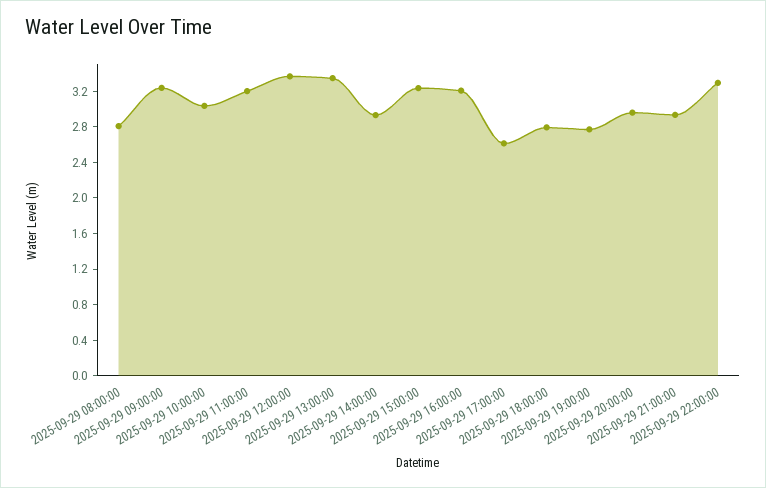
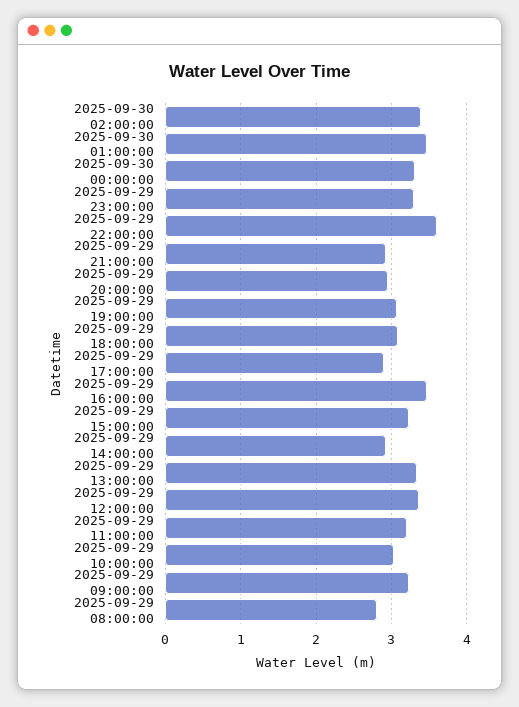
2025-09-29 16:00:00: 3.2 -> 3.5
2025-09-29 17:00:00: 2.6 -> 2.9
2025-09-29 18:00:00: 2.8 -> 3.1
2025-09-29 19:00:00: 2.8 -> 3.1
2025-09-29 22:00:00: 3.3 -> 3.6
2025-09-30 02:00:00: none -> 3.4
2025-09-30 01:00:00: none -> 3.5
2025-09-30 00:00:00: none -> 3.3
2025-09-29 23:00:00: none -> 3.3

